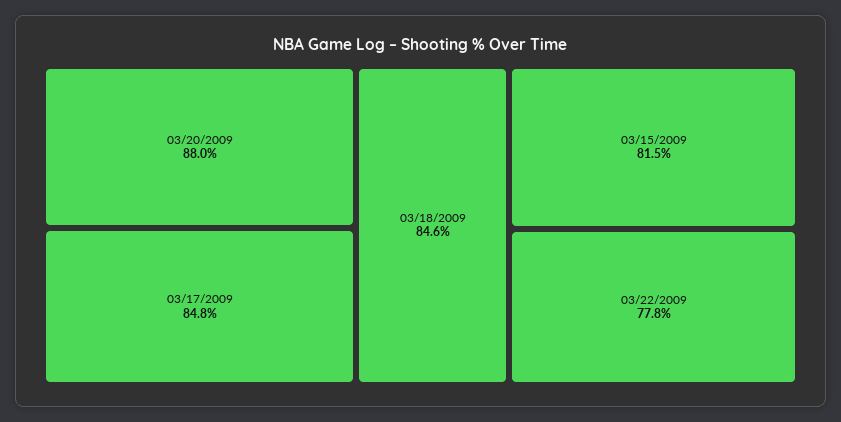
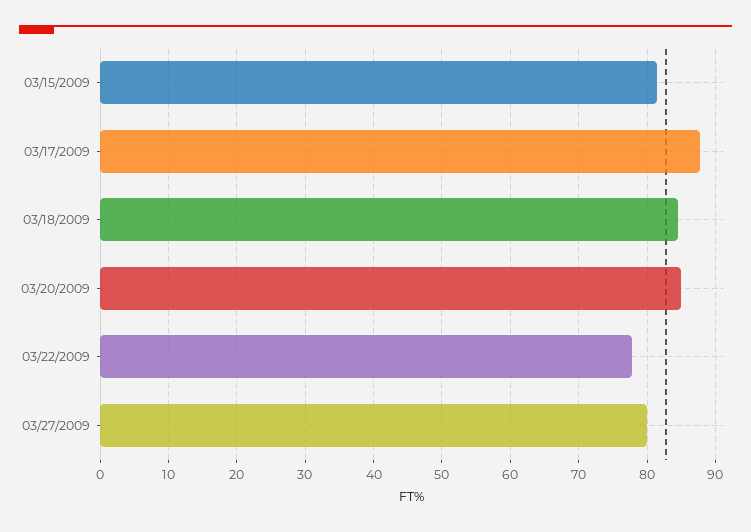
03/20/2009: 88 -> 85
03/17/2009: 84.8 -> 88
03/27/2009: none -> 80

